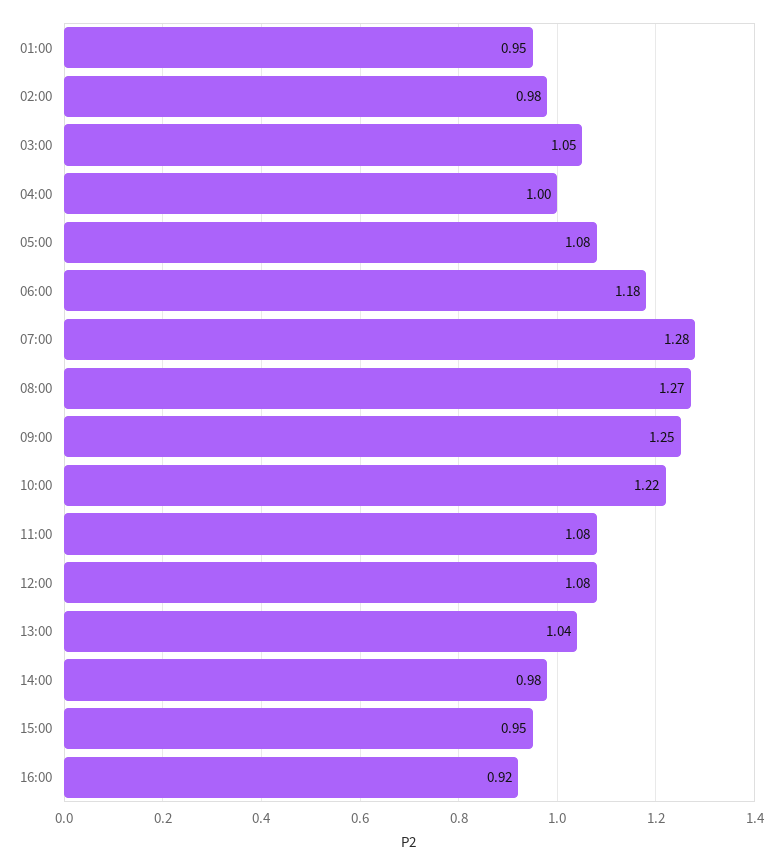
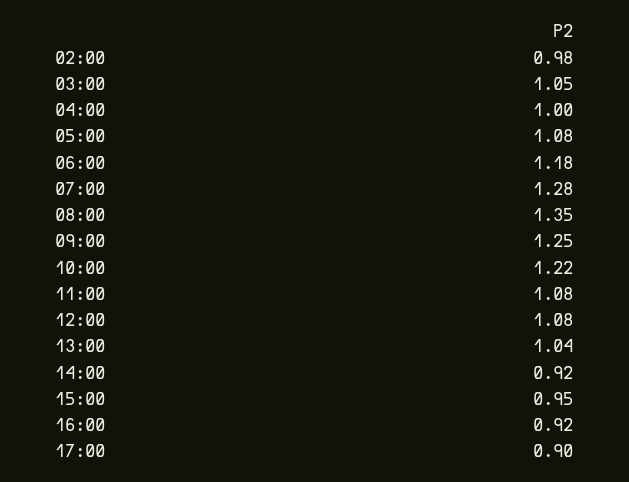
01:00: 0.95 -> none
08:00: 1.27 -> 1.35
14:00: 0.98 -> 0.92
17:00: none -> 0.9

